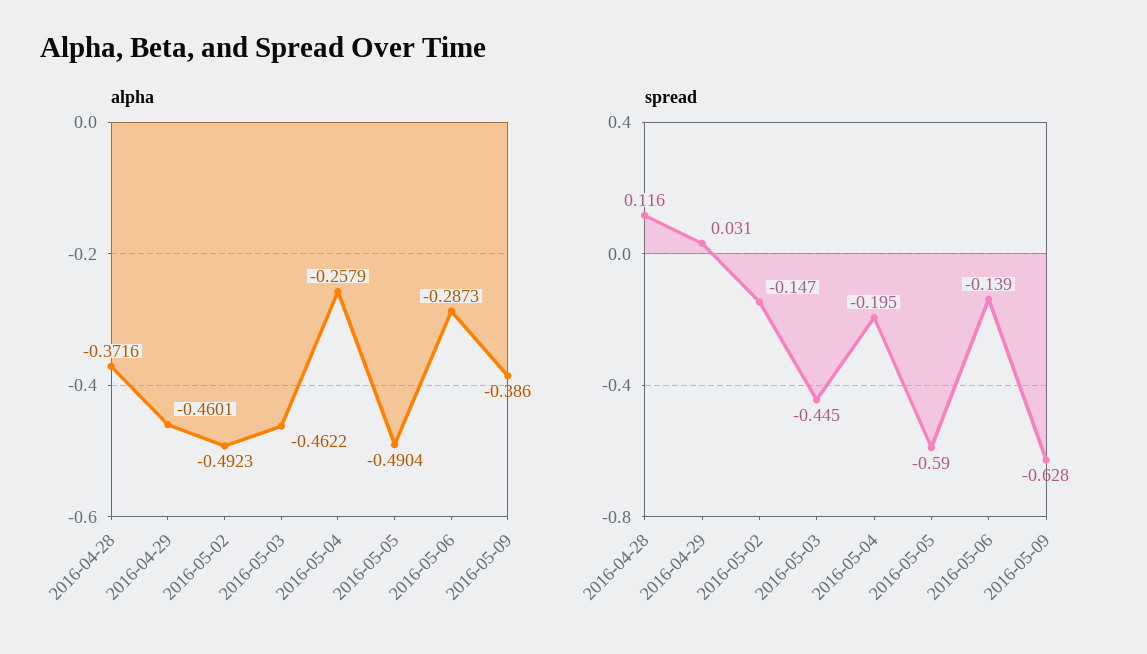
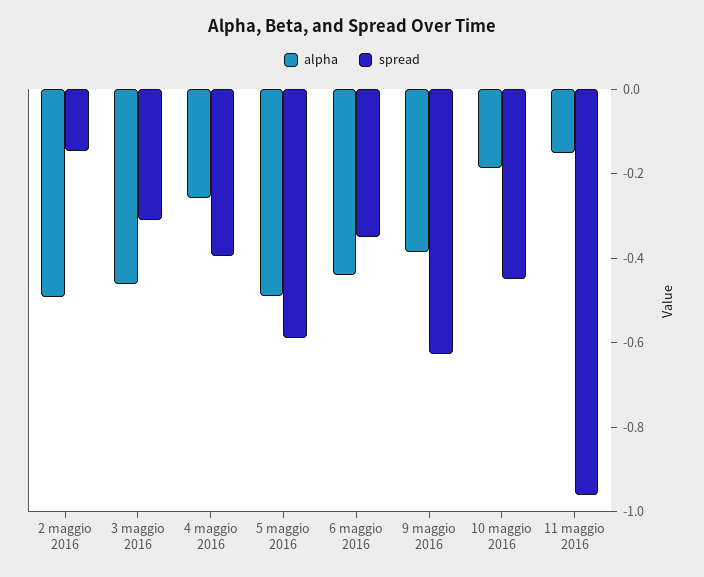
alpha, 2016-04-28: -0.3716 -> none
alpha, 2016-04-29: -0.4601 -> none
alpha, 2016-05-06: -0.2873 -> -0.45
spread, 2016-04-28: 0.116 -> none
spread, 2016-04-29: 0.031 -> none
spread, 2016-05-03: -0.445 -> -0.3
spread, 2016-05-04: -0.195 -> -0.4
spread, 2016-05-06: -0.139 -> -0.35
alpha, 10 maggio 2016: none -> -0.2
spread, 10 maggio 2016: none -> -0.45
alpha, 11 maggio 2016: none -> -0.15
spread, 11 maggio 2016: none -> -0.95

